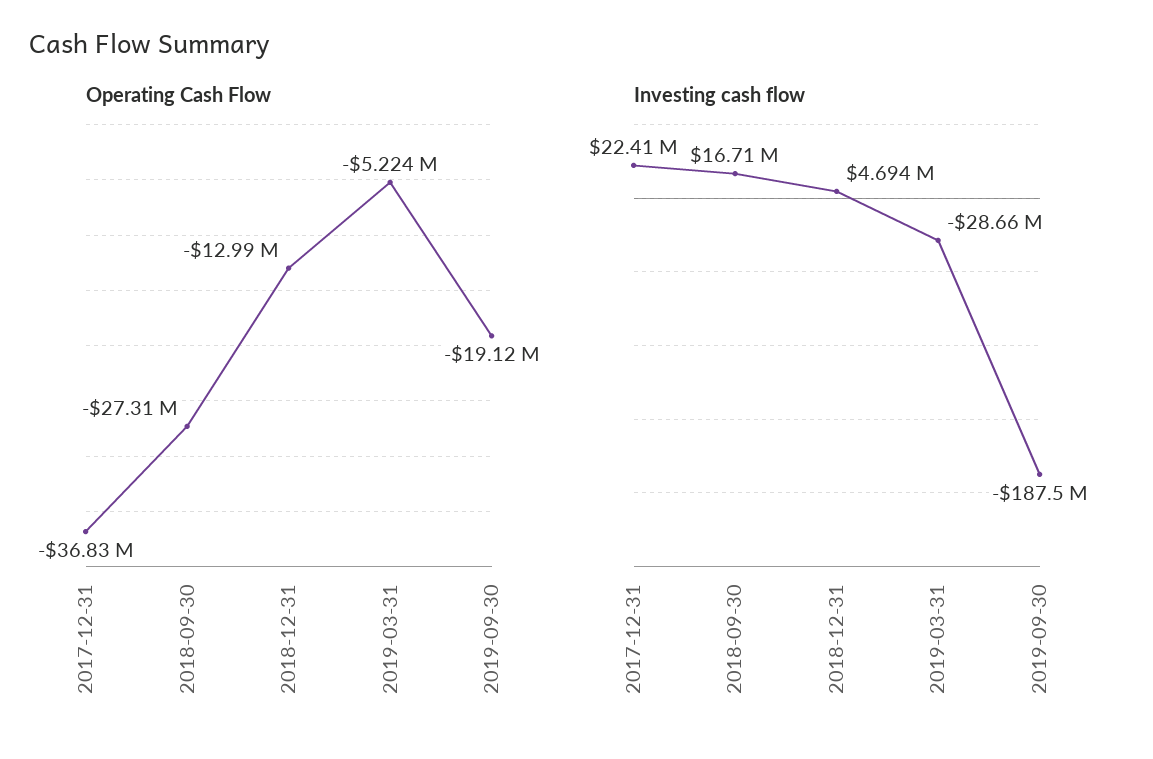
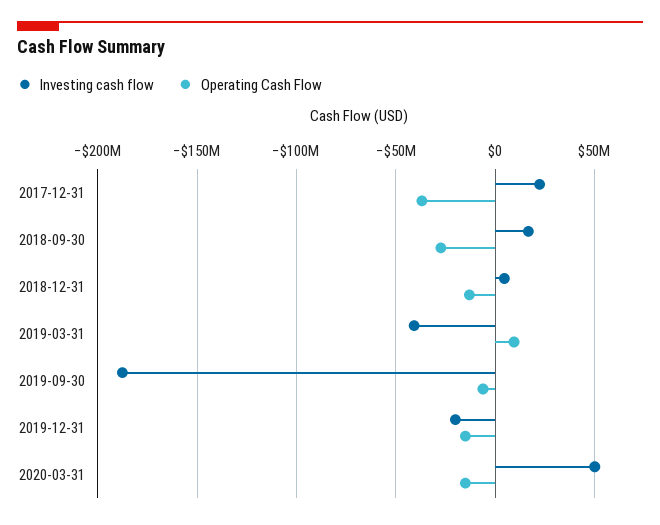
Operating Cash Flow, 2019-03-31: -5224000 -> 10000000
Operating Cash Flow, 2019-09-30: -19120000 -> -5000000
Investing cash flow, 2019-03-31: -28660000 -> -40000000
Investing cash flow, 2019-12-31: none -> -20000000
Operating Cash Flow, 2019-12-31: none -> -15000000
Investing cash flow, 2020-03-31: none -> 50000000
Operating Cash Flow, 2020-03-31: none -> -15000000

